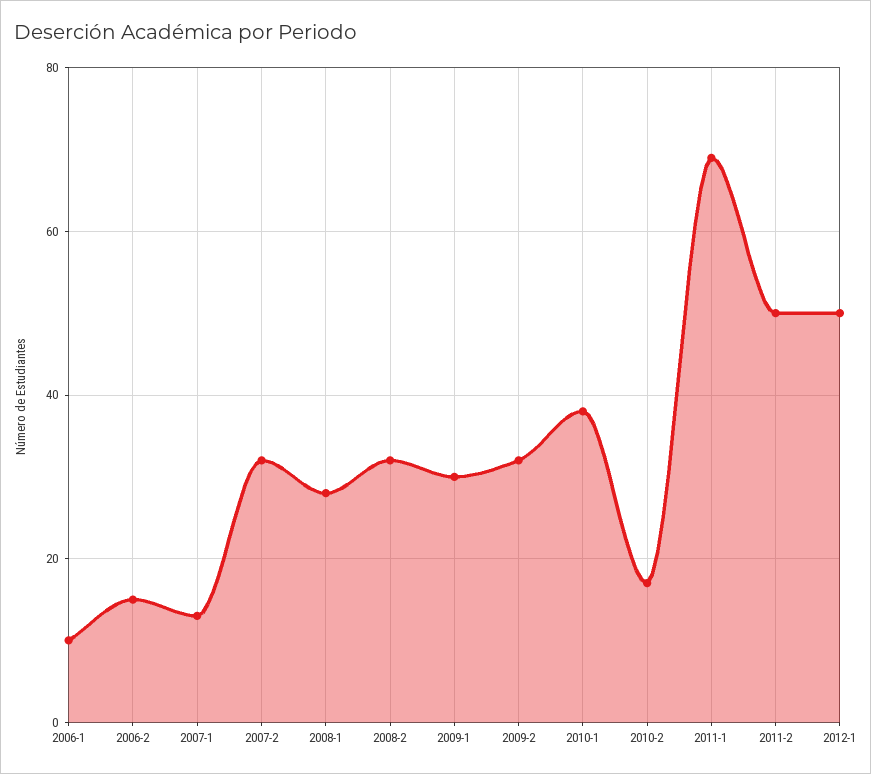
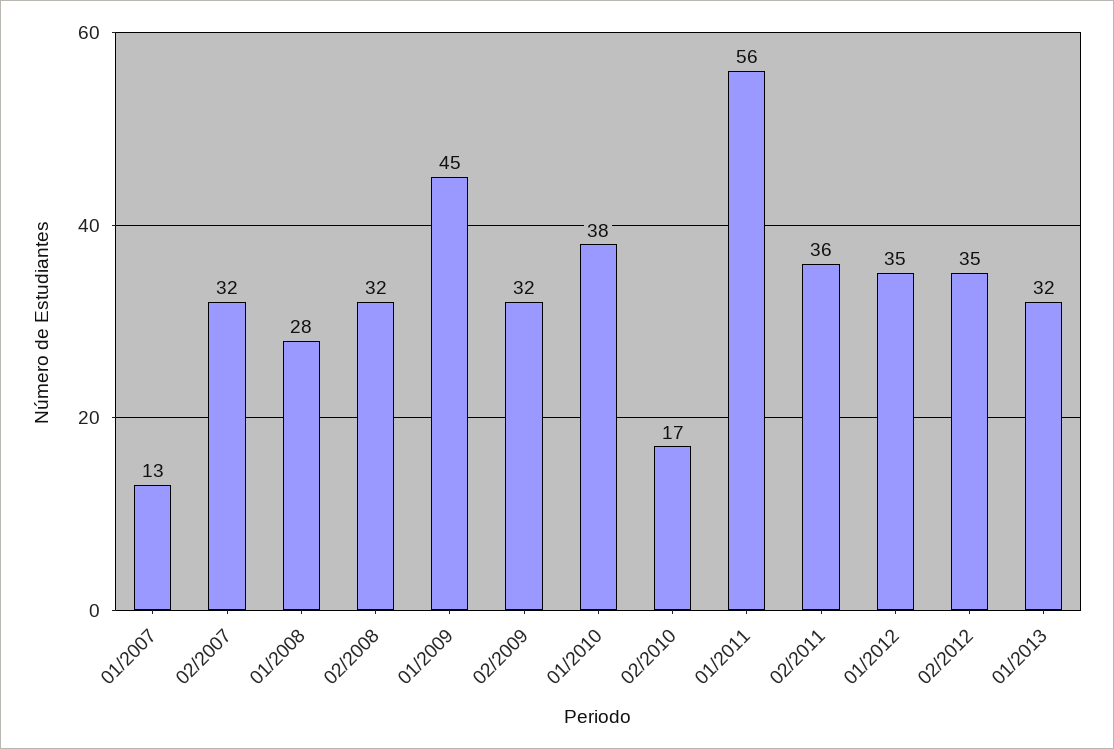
2006-1: 10 -> none
2006-2: 15 -> none
2009-1: 30 -> 45
2011-1: 70 -> 56
2011-2: 50 -> 36
2012-1: 50 -> 35
02/2012: none -> 35
01/2013: none -> 32

